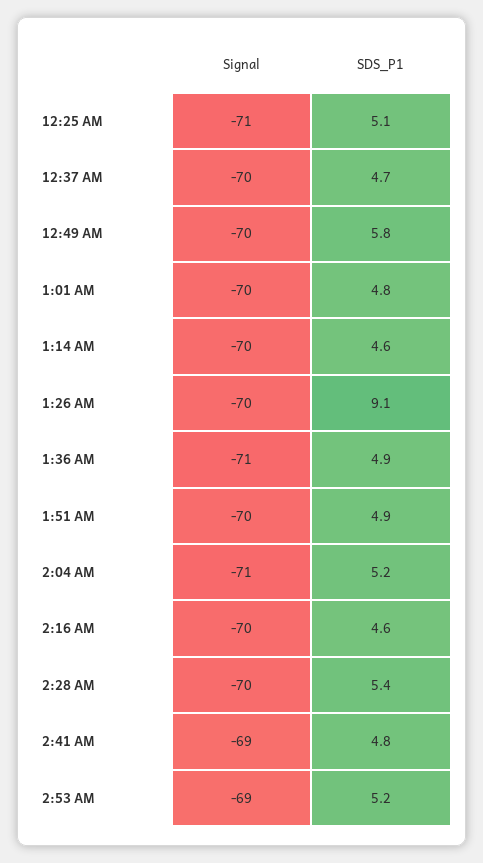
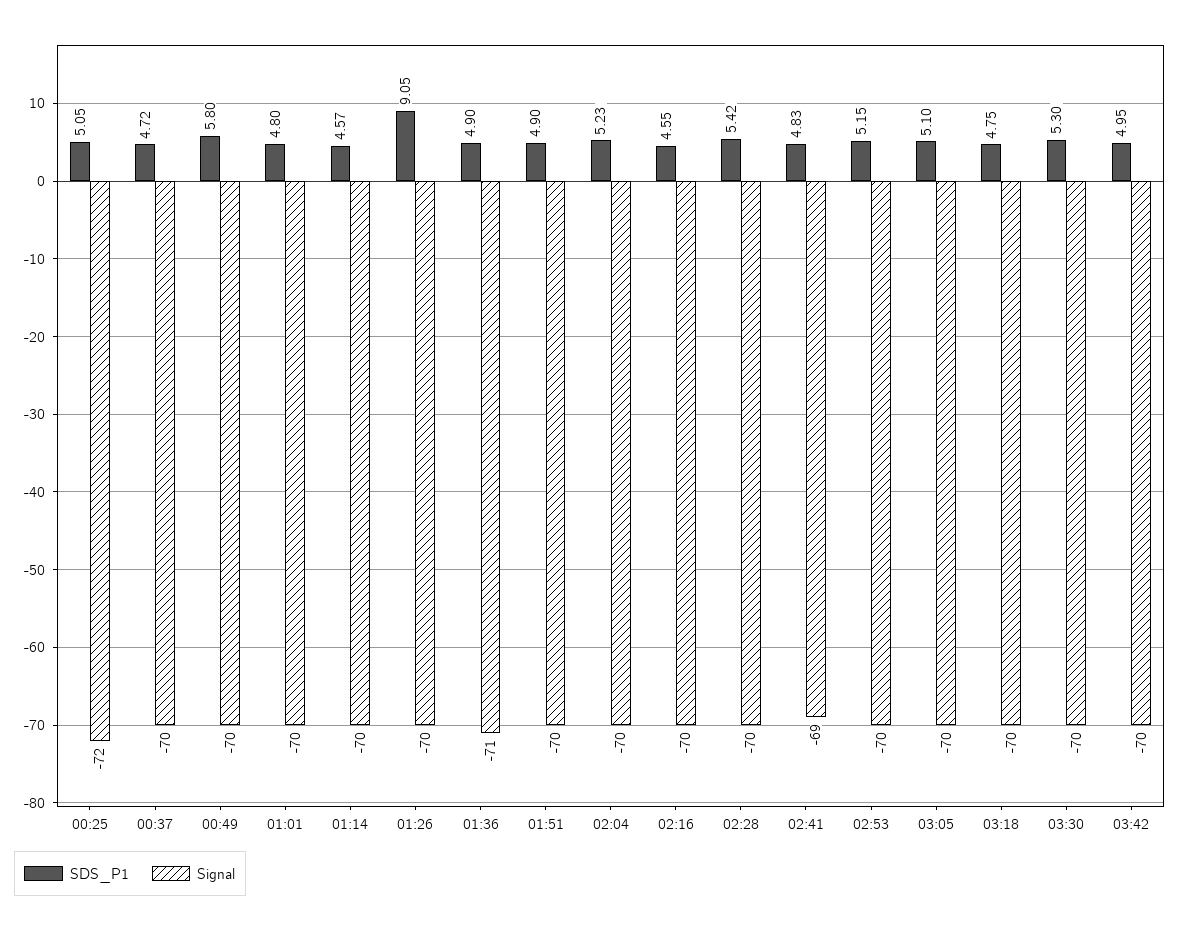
Signal, 12:25 AM: -71 -> -72
Signal, 2:04 AM: -71 -> -70
Signal, 2:53 AM: -69 -> -70
SDS_P1, 03:05: none -> 5.1
Signal, 03:05: none -> -70
SDS_P1, 03:18: none -> 4.75
Signal, 03:18: none -> -70
SDS_P1, 03:30: none -> 5.3
Signal, 03:30: none -> -70
SDS_P1, 03:42: none -> 4.95
Signal, 03:42: none -> -70

